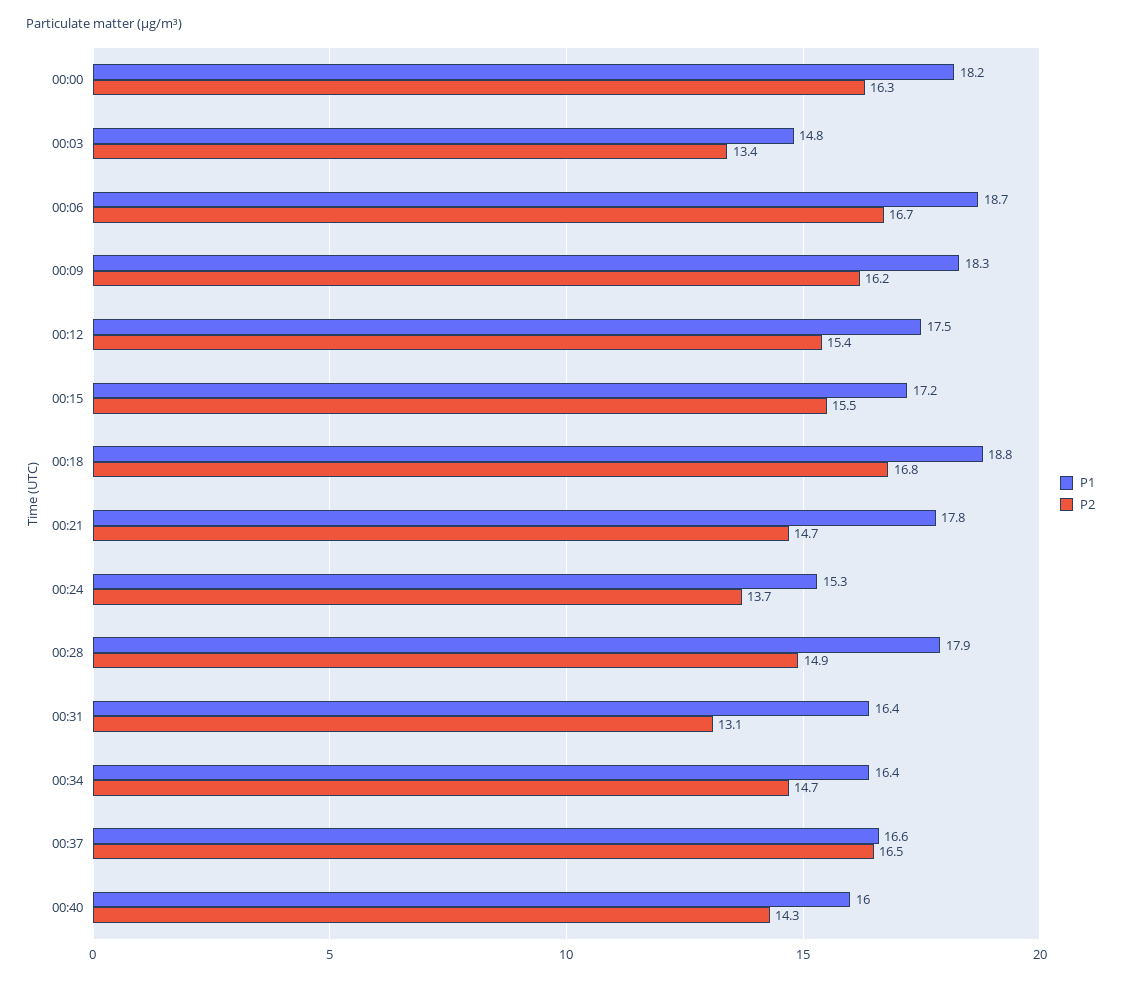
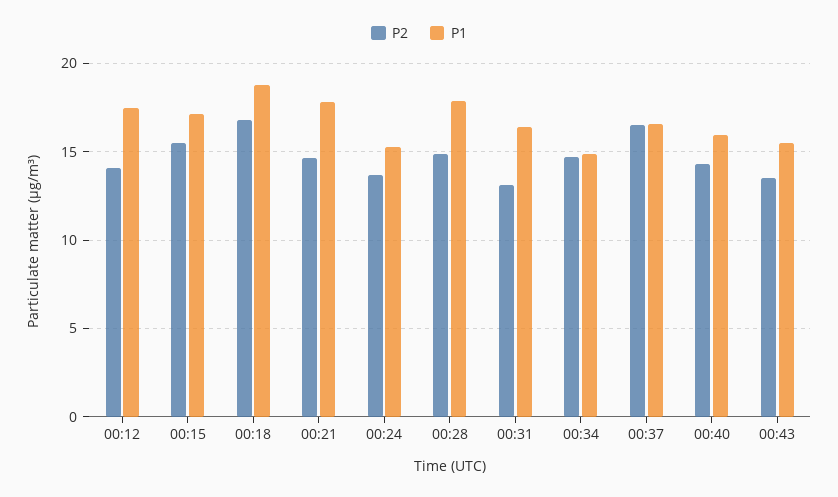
P1, 00:00: 18.2 -> none
P2, 00:00: 16.3 -> none
P1, 00:03: 14.8 -> none
P2, 00:03: 13.4 -> none
P1, 00:06: 18.7 -> none
P2, 00:06: 16.7 -> none
P1, 00:09: 18.3 -> none
P2, 00:09: 16.2 -> none
P2, 00:12: 15.4 -> 14
P1, 00:34: 16.4 -> 15
P2, 00:43: none -> 13.5
P1, 00:43: none -> 15.5

